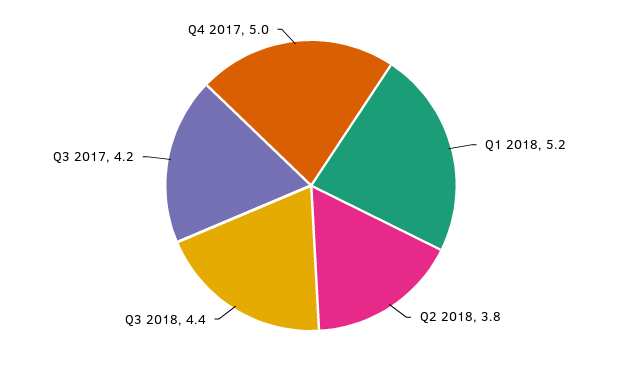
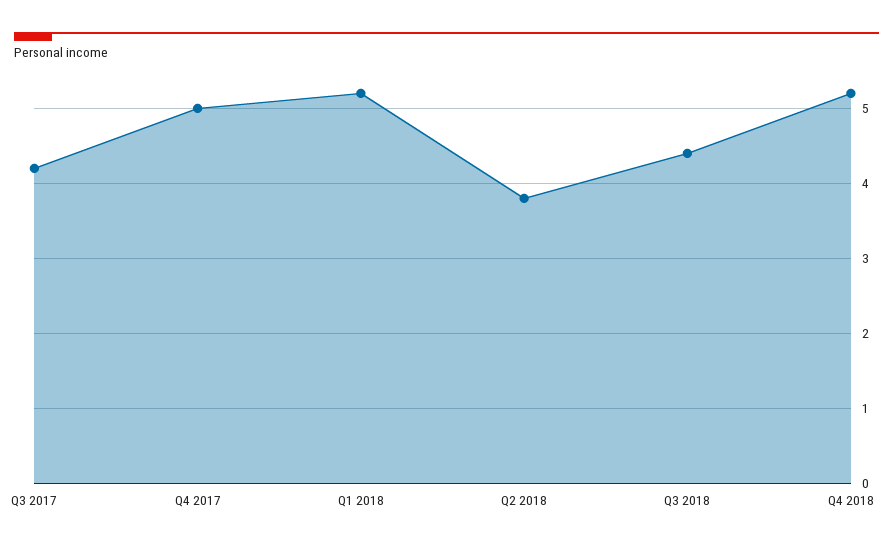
Q4 2018: none -> 5.2

